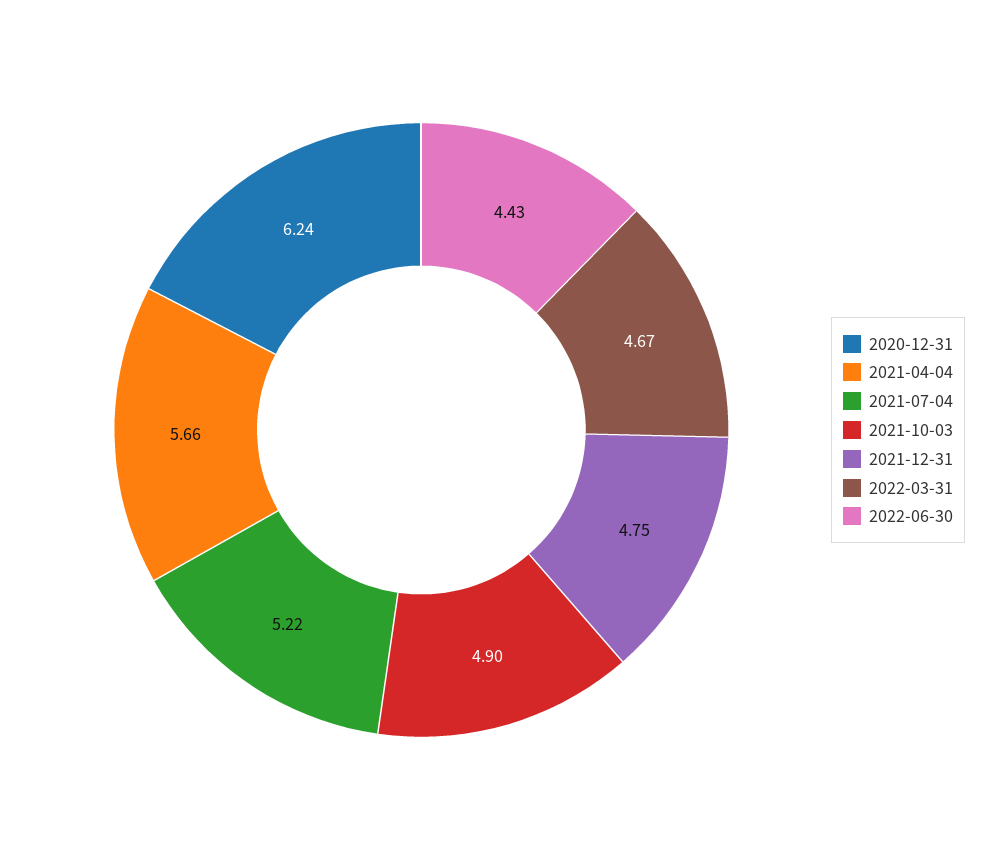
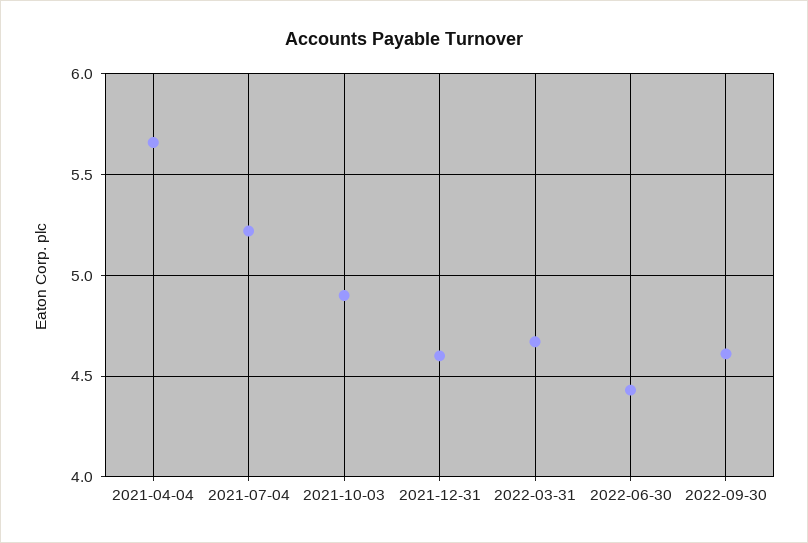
2020-12-31: 6.24 -> none
2021-12-31: 4.75 -> 4.6
2022-09-30: none -> 4.6

